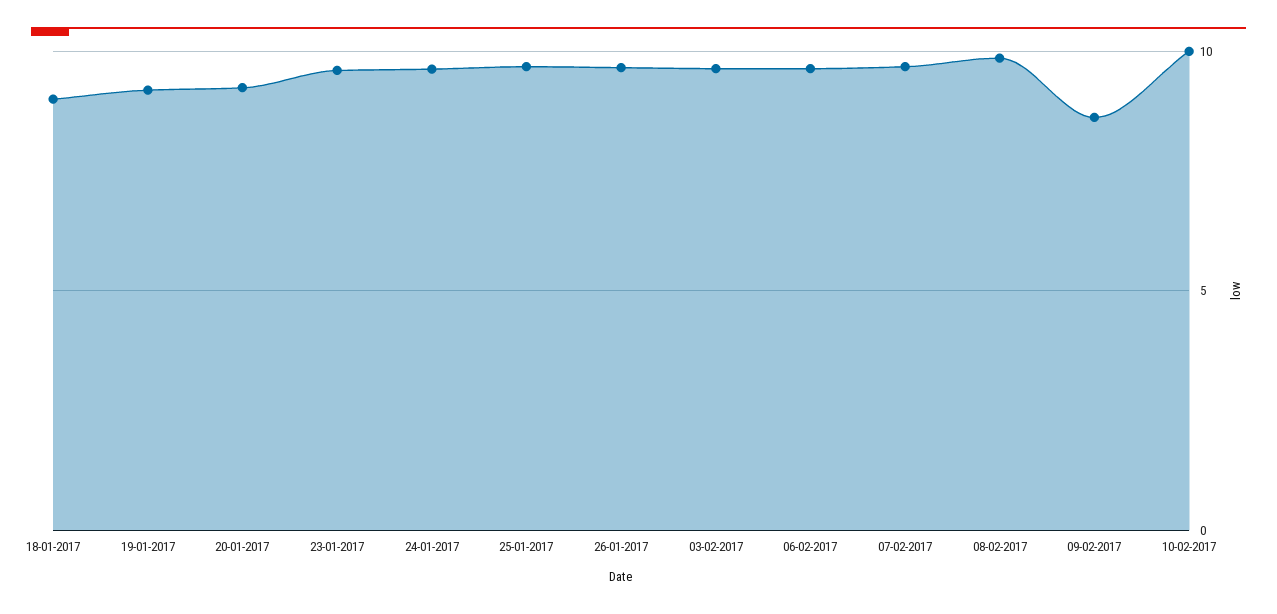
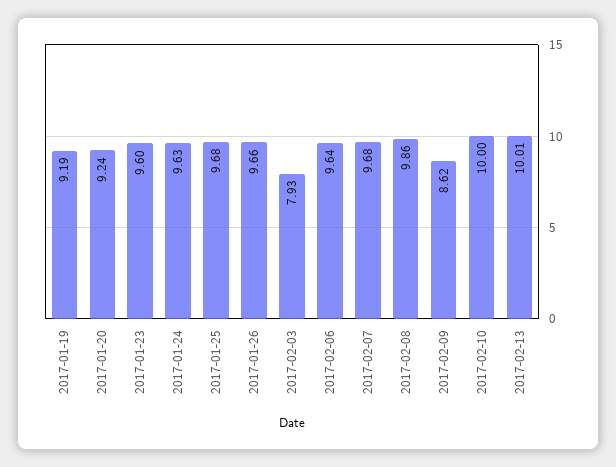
18-01-2017: 9 -> none
03-02-2017: 9.5 -> 7.93
2017-02-13: none -> 10.01

